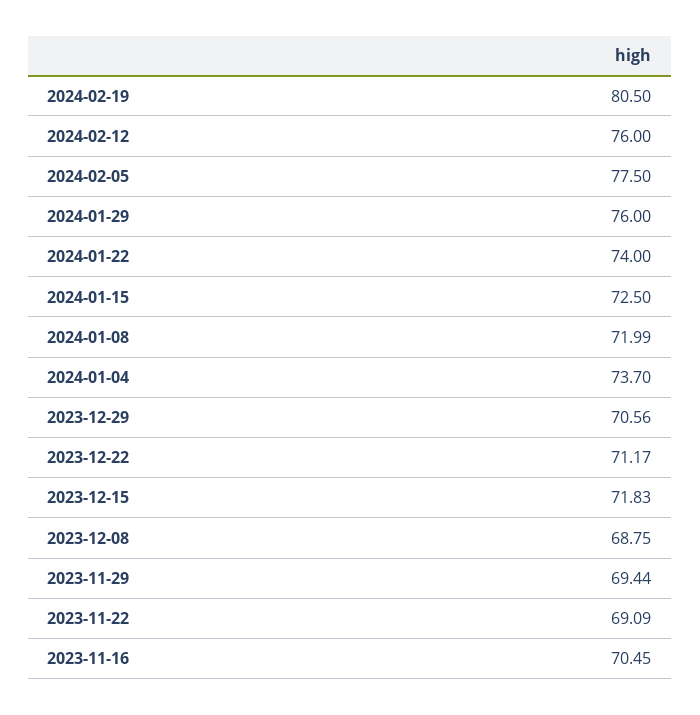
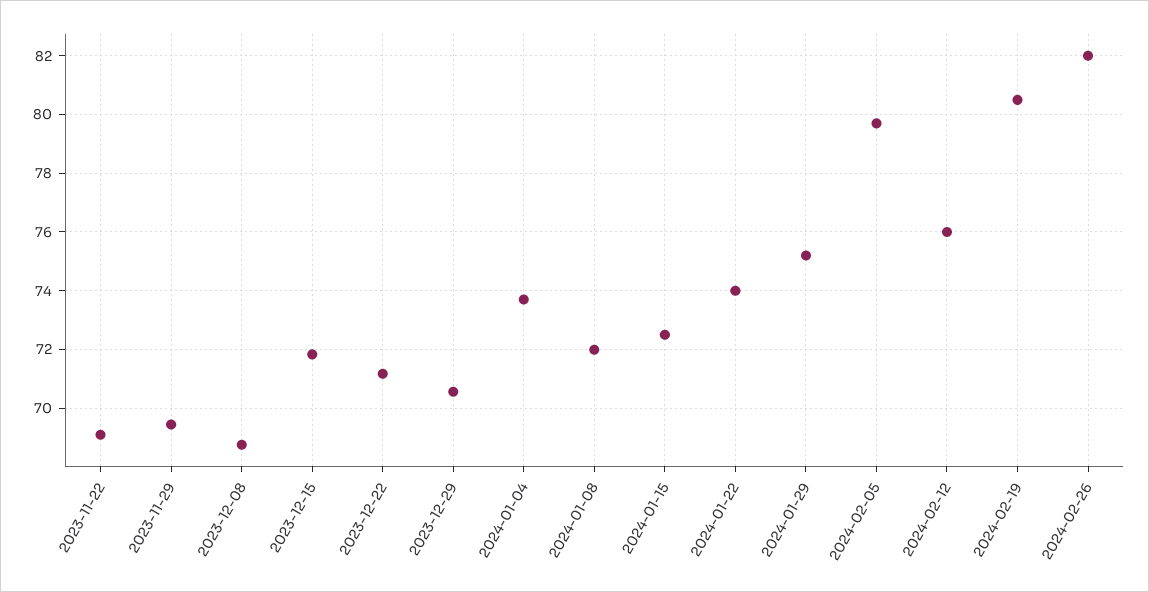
2024-02-05: 77.5 -> 79.75
2024-01-29: 76 -> 75.25
2023-11-16: 70.45 -> none
2024-02-26: none -> 82

